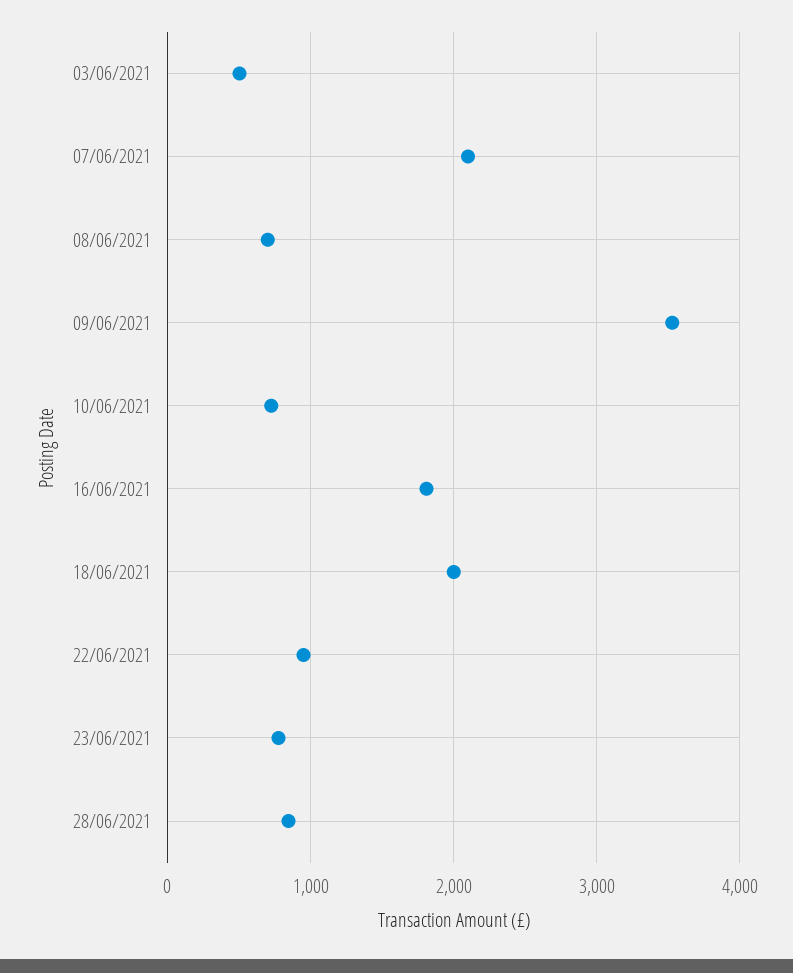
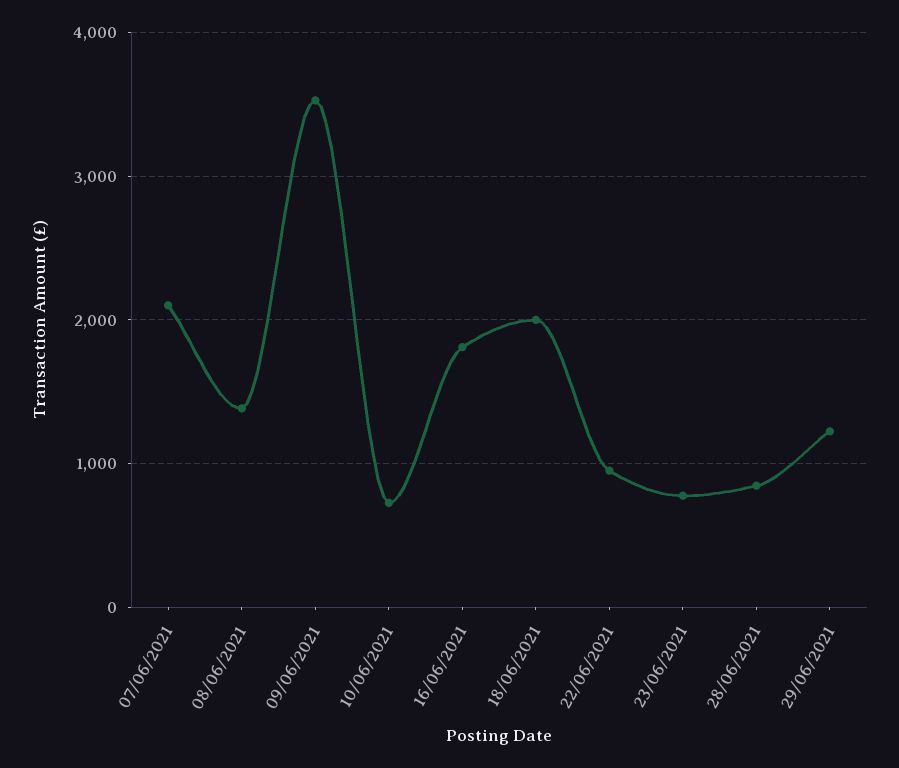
03/06/2021: 500 -> none
08/06/2021: 700 -> 1400
29/06/2021: none -> 1200

